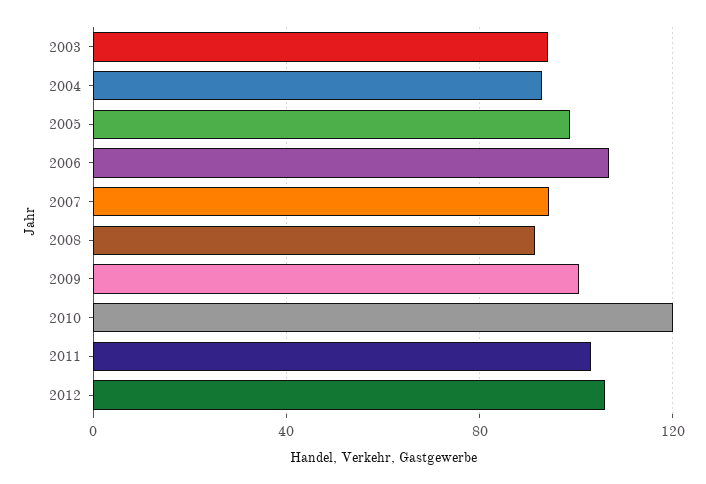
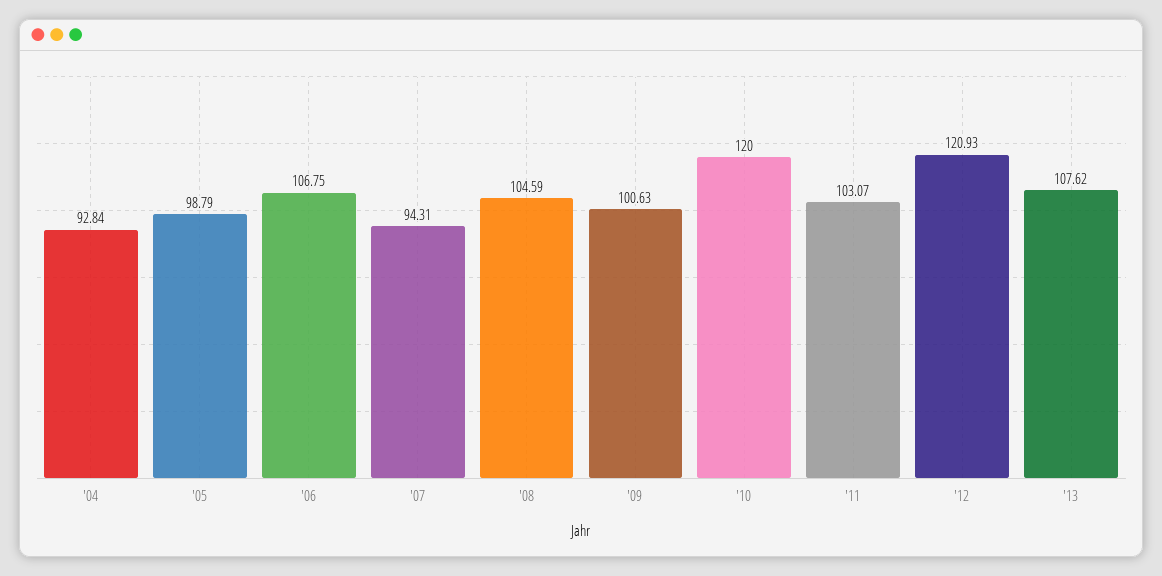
2003: 95 -> none
2008: 90 -> 104.59
2012: 105 -> 120.93
'13: none -> 107.62

